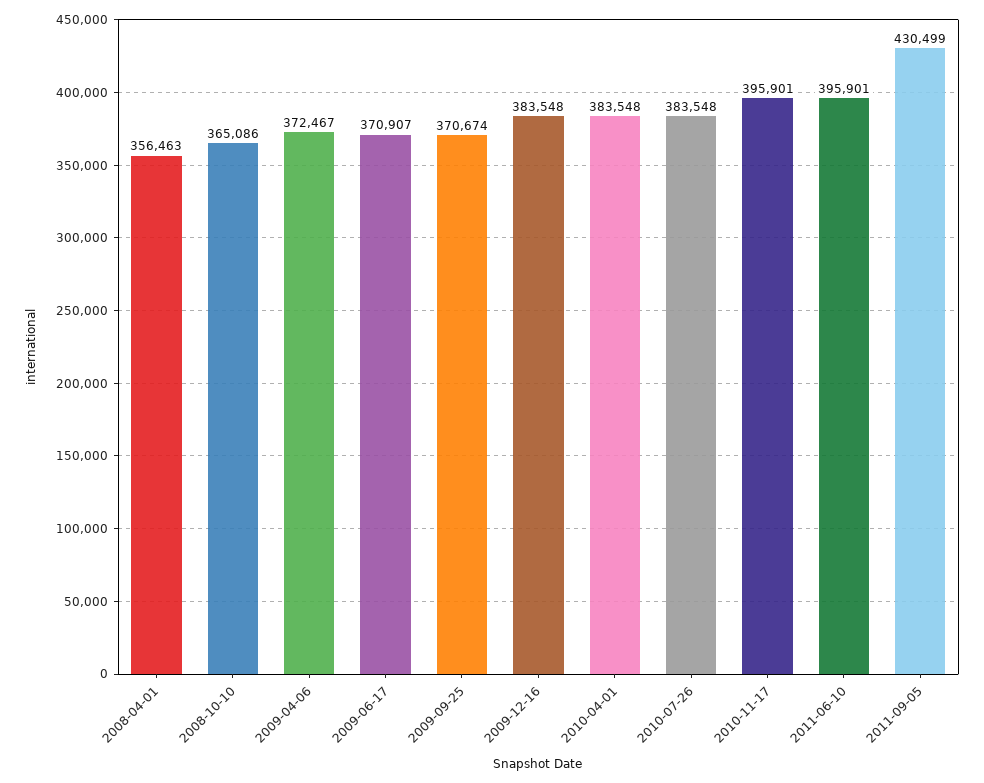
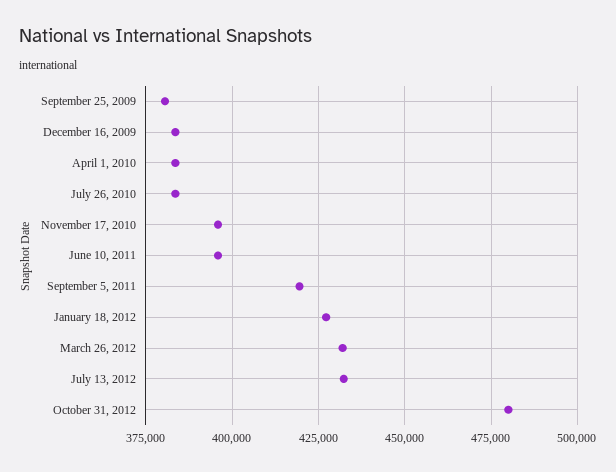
2008-04-01: 356463 -> none
2008-10-10: 365086 -> none
2009-04-06: 372467 -> none
2009-06-17: 370907 -> none
2009-09-25: 370674 -> 380000
2011-09-05: 430499 -> 420000
January 18, 2012: none -> 427500
March 26, 2012: none -> 432500
July 13, 2012: none -> 432500
October 31, 2012: none -> 480000

